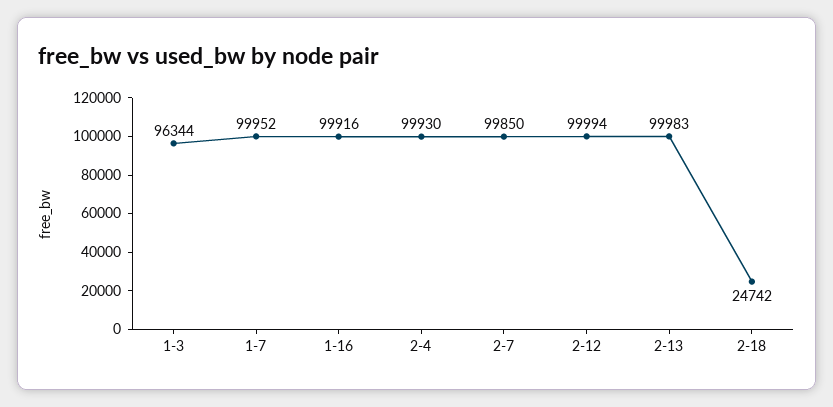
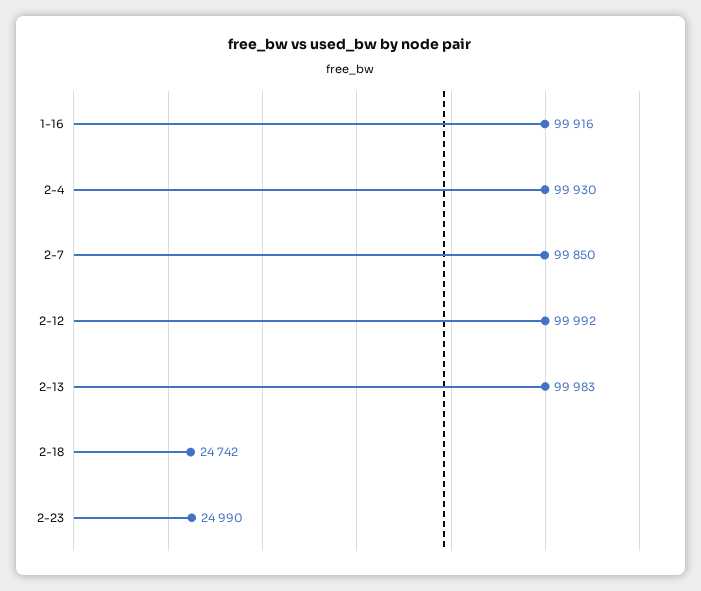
1-3: 96344 -> none
1-7: 99952 -> none
2-12: 99994 -> 99992
2-23: none -> 24990

